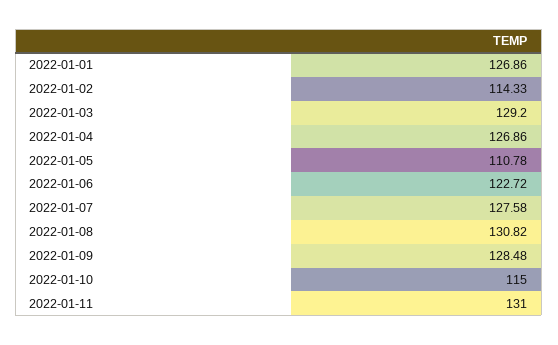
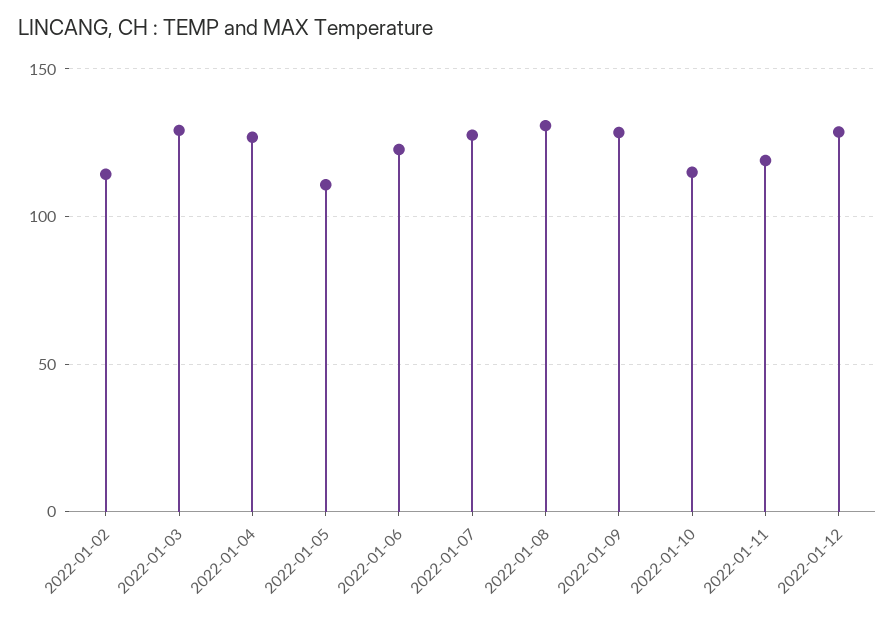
2022-01-01: 126.86 -> none
2022-01-11: 131 -> 120
2022-01-12: none -> 130

